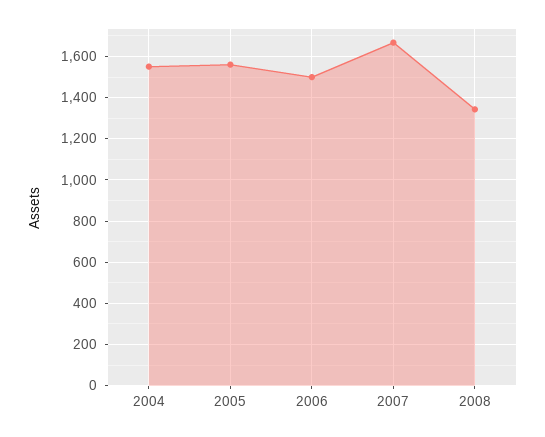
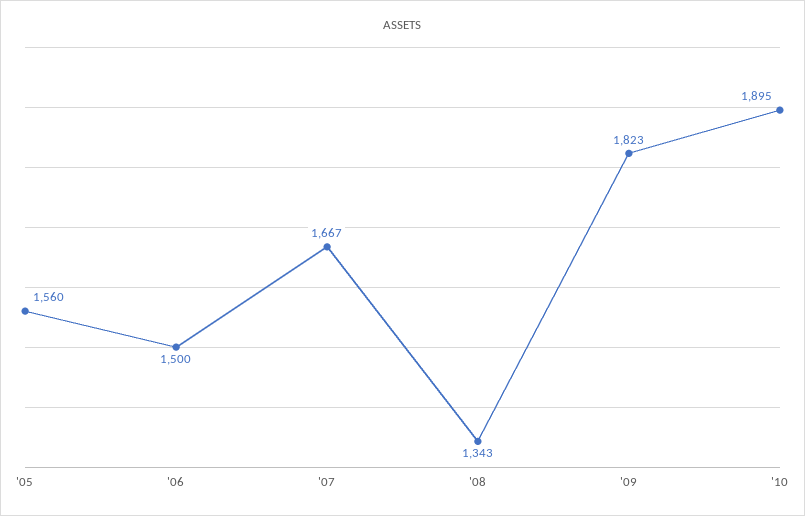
2004: 1550 -> none
'09: none -> 1823
'10: none -> 1895

